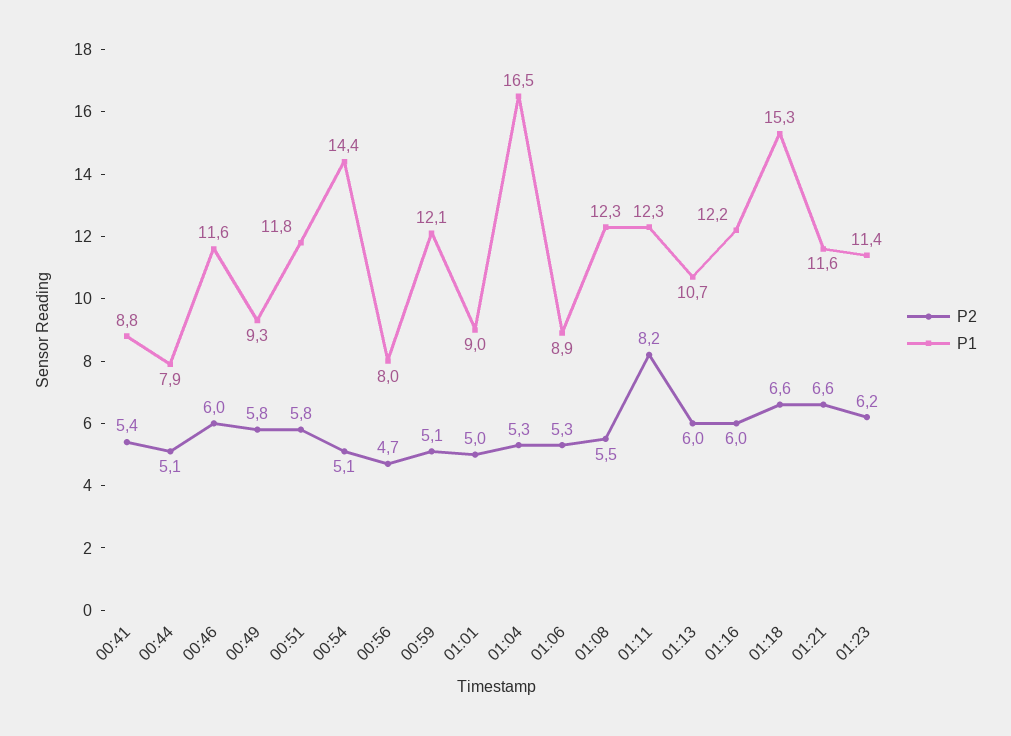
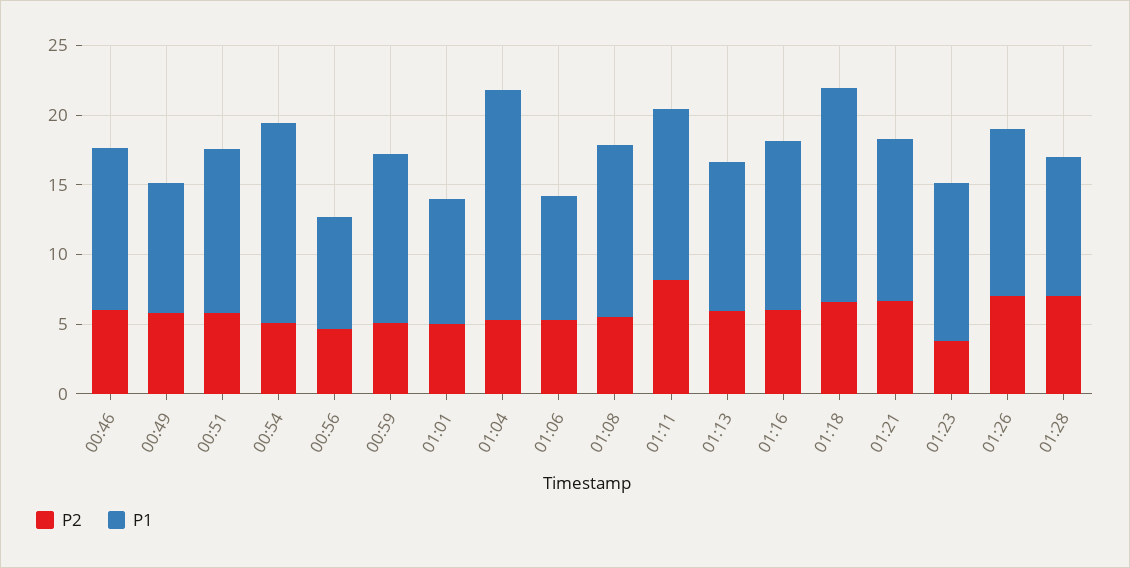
P2, 00:41: 5.4 -> none
P1, 00:41: 8.8 -> none
P2, 00:44: 5.1 -> none
P1, 00:44: 7.9 -> none
P2, 01:23: 6.2 -> 4
P2, 01:26: none -> 7
P1, 01:26: none -> 12
P2, 01:28: none -> 7
P1, 01:28: none -> 10

